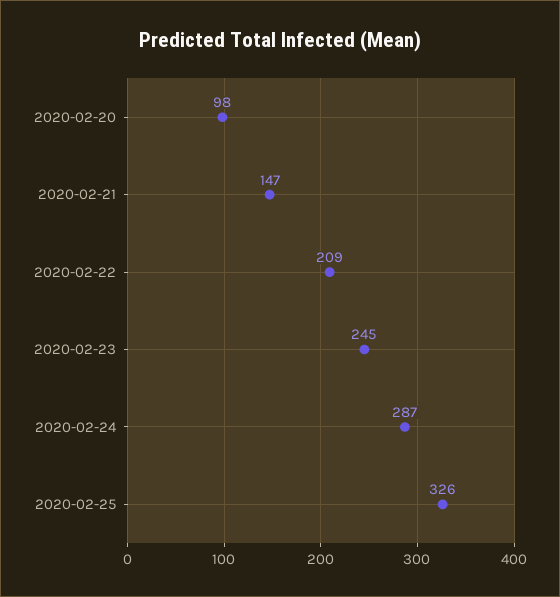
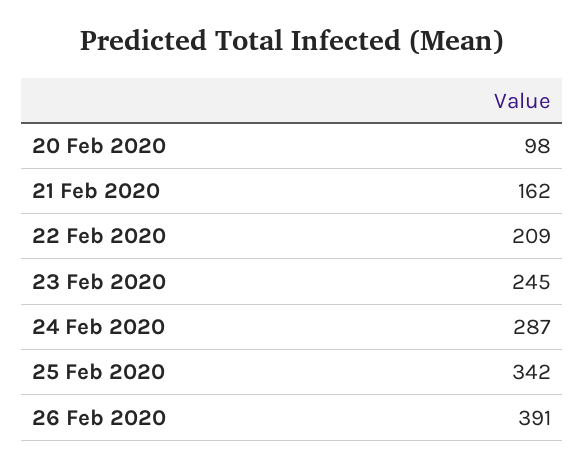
2020-02-21: 147 -> 162
2020-02-25: 326 -> 342
26 Feb 2020: none -> 391

